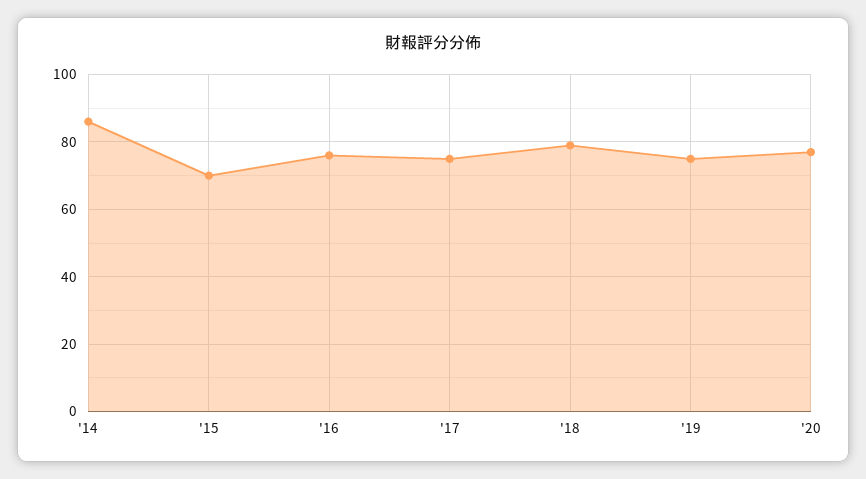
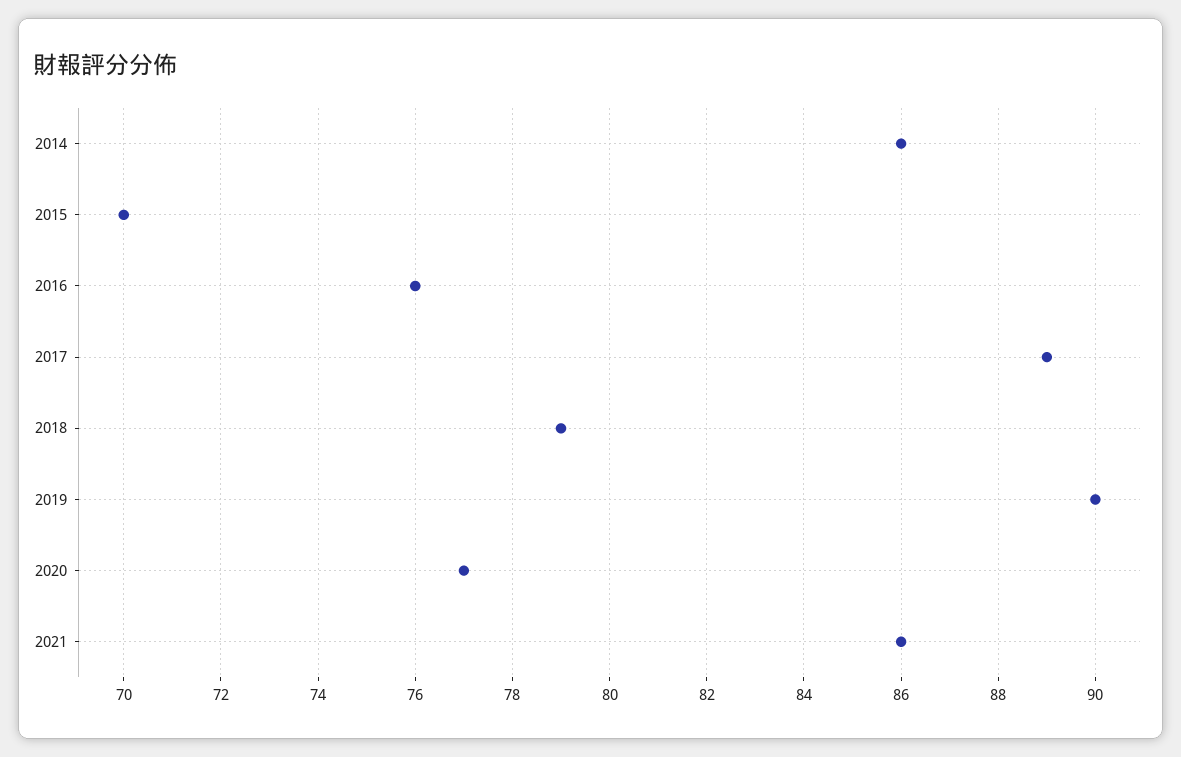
'17: 75 -> 89
'19: 75 -> 90
2021: none -> 86

